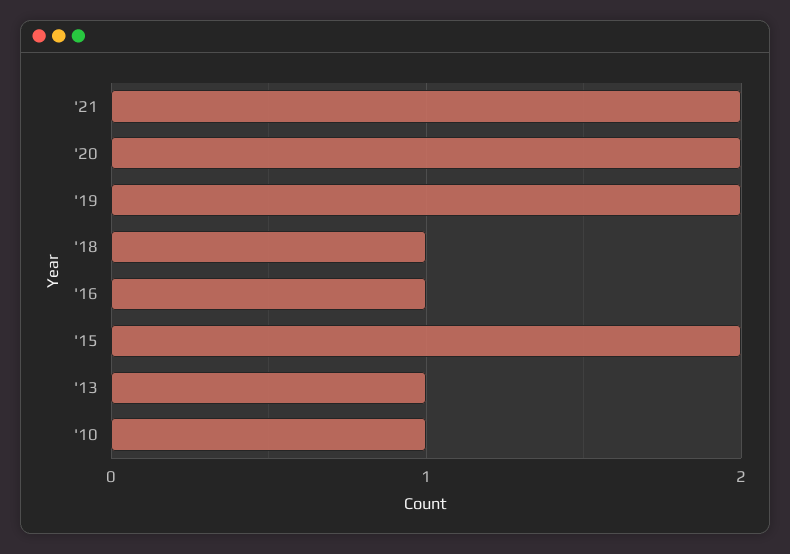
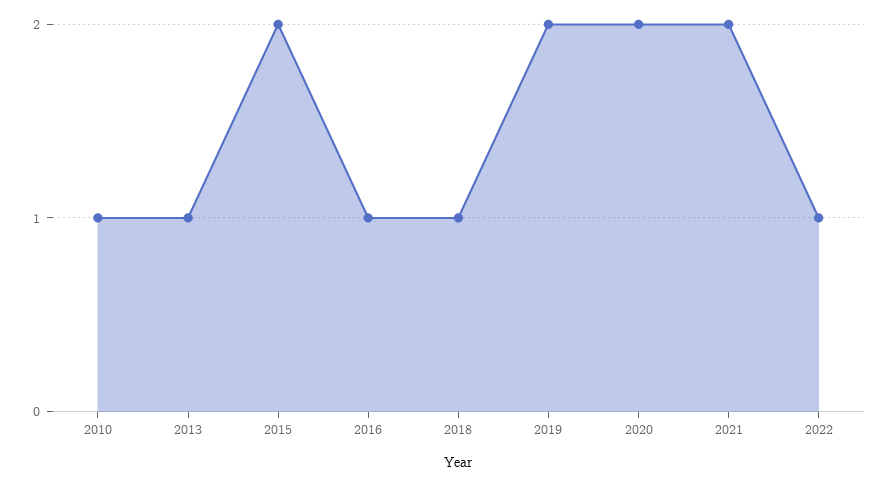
2022: none -> 1

